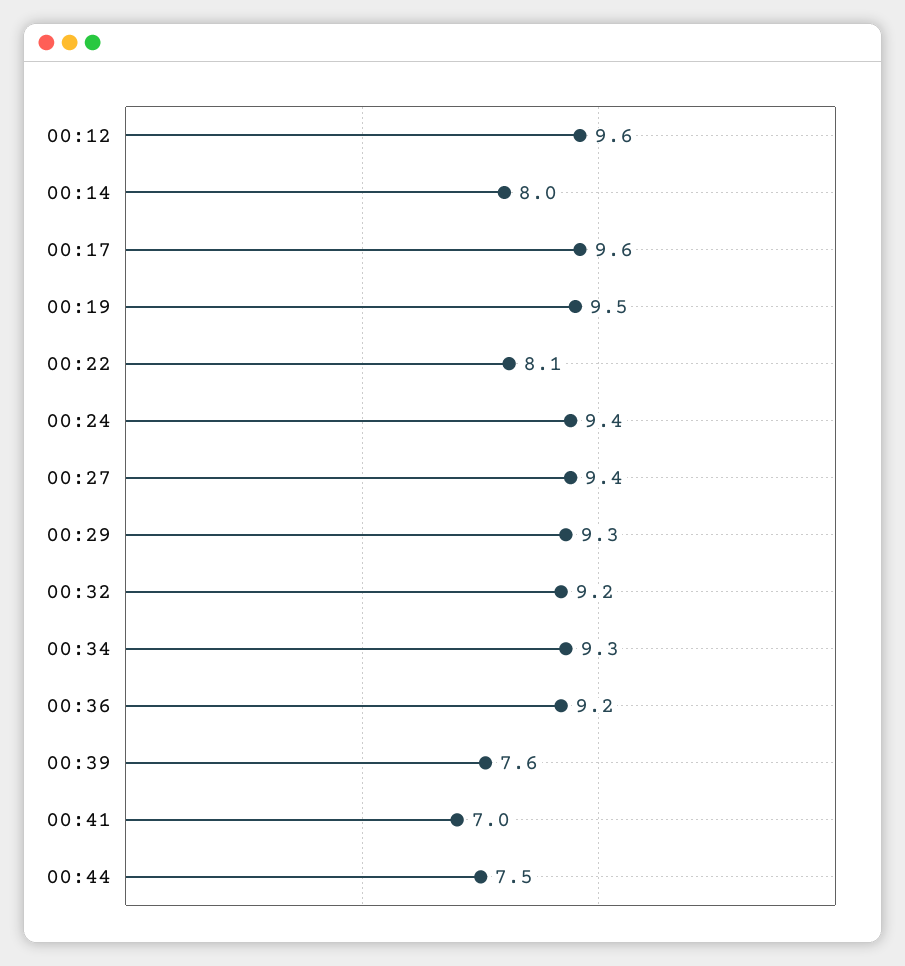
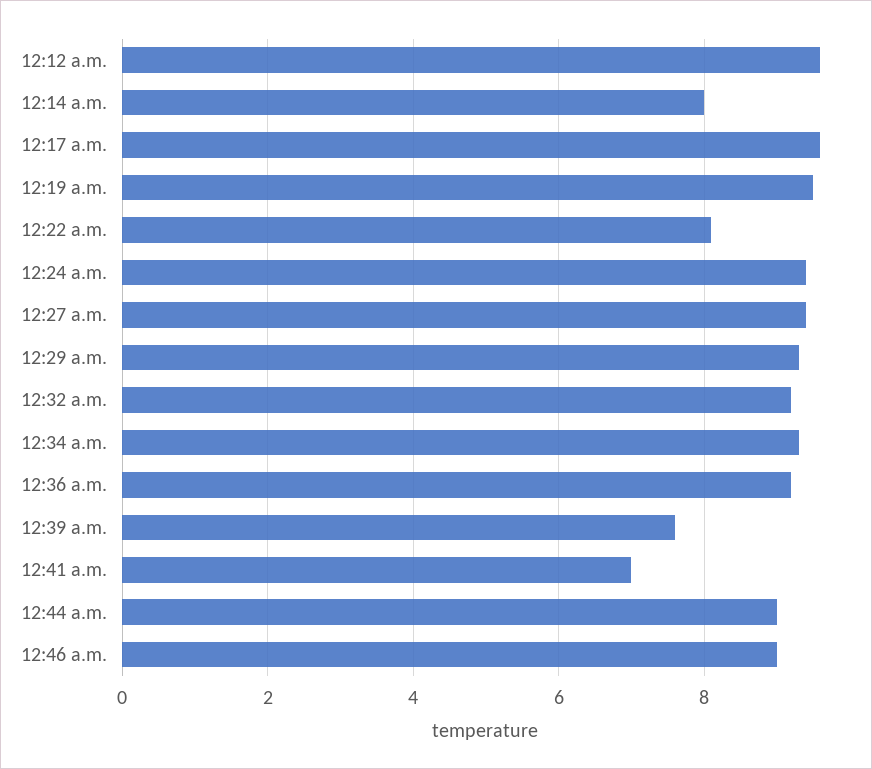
00:44: 7.5 -> 9
12:46 a.m.: none -> 9

